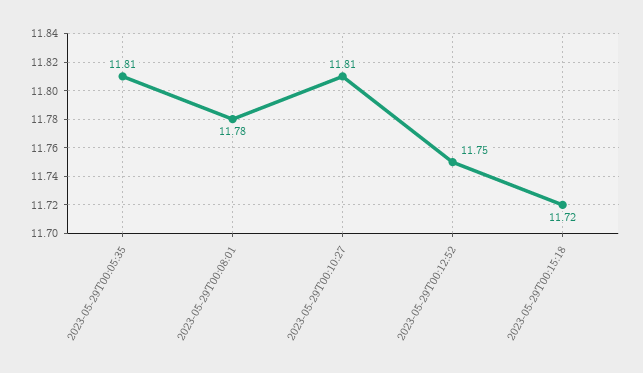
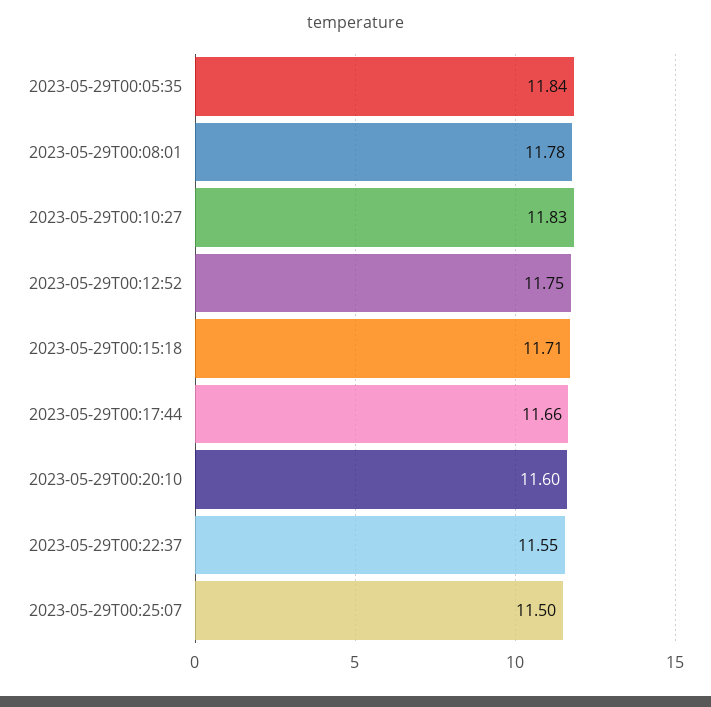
2023-05-29T00:05:35: 11.81 -> 11.84
2023-05-29T00:10:27: 11.81 -> 11.83
2023-05-29T00:15:18: 11.72 -> 11.71
2023-05-29T00:17:44: none -> 11.66
2023-05-29T00:20:10: none -> 11.6
2023-05-29T00:22:37: none -> 11.55
2023-05-29T00:25:07: none -> 11.5

